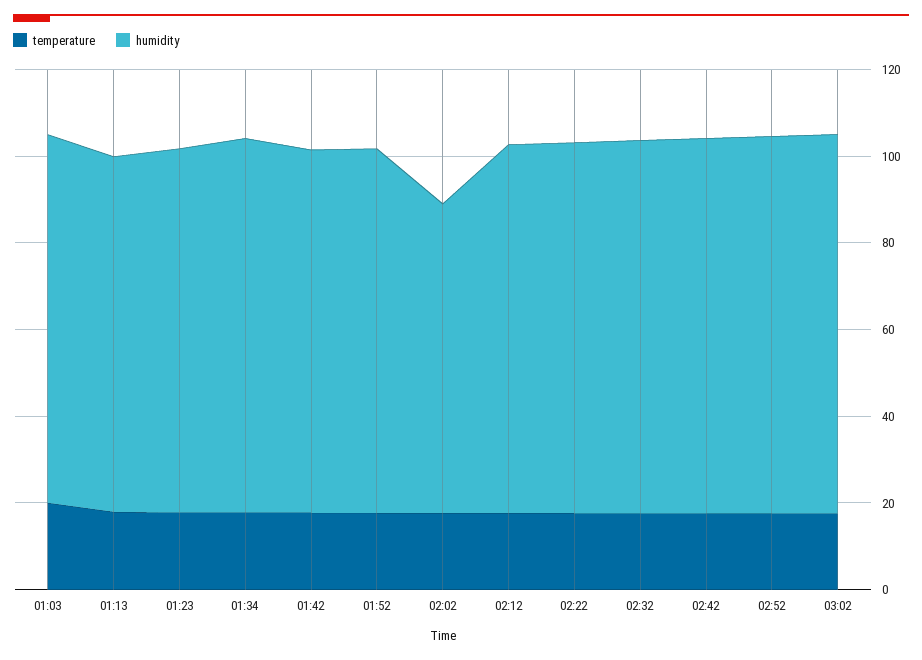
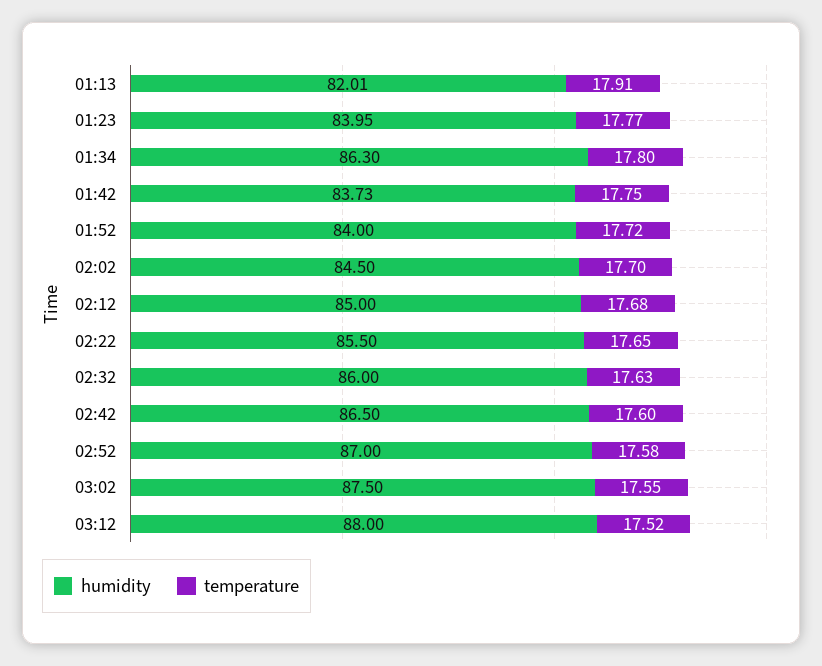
temperature, 01:03: 20 -> none
humidity, 01:03: 85 -> none
humidity, 02:02: 70 -> 84.5
humidity, 03:12: none -> 88
temperature, 03:12: none -> 17.52

